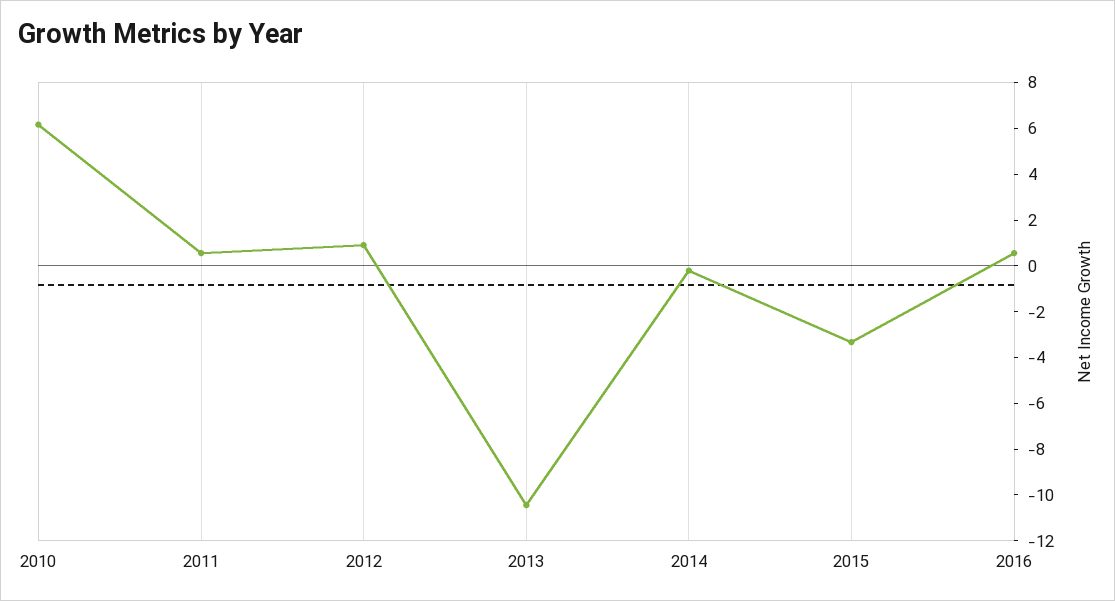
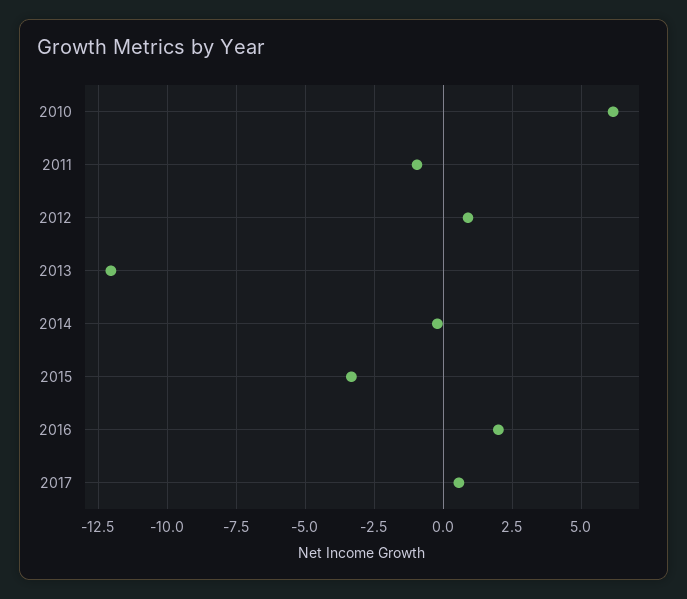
2011: 0.5 -> -1
2013: -10.5 -> -12
2016: 0.5 -> 2
2017: none -> 0.5

